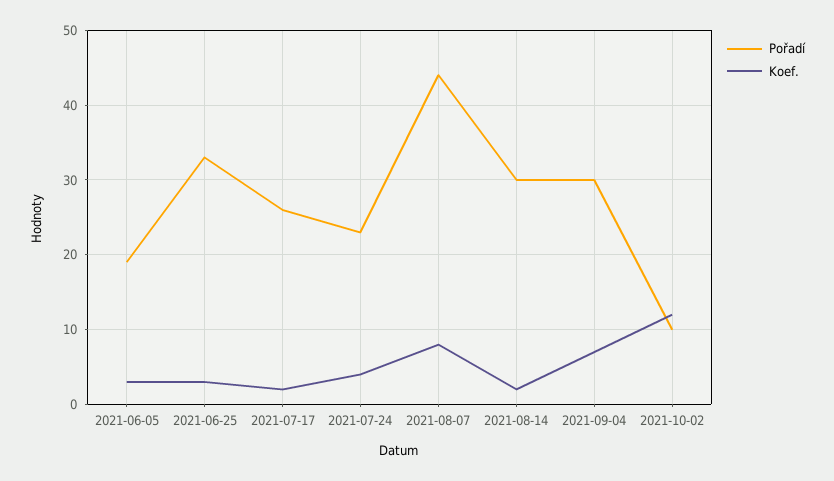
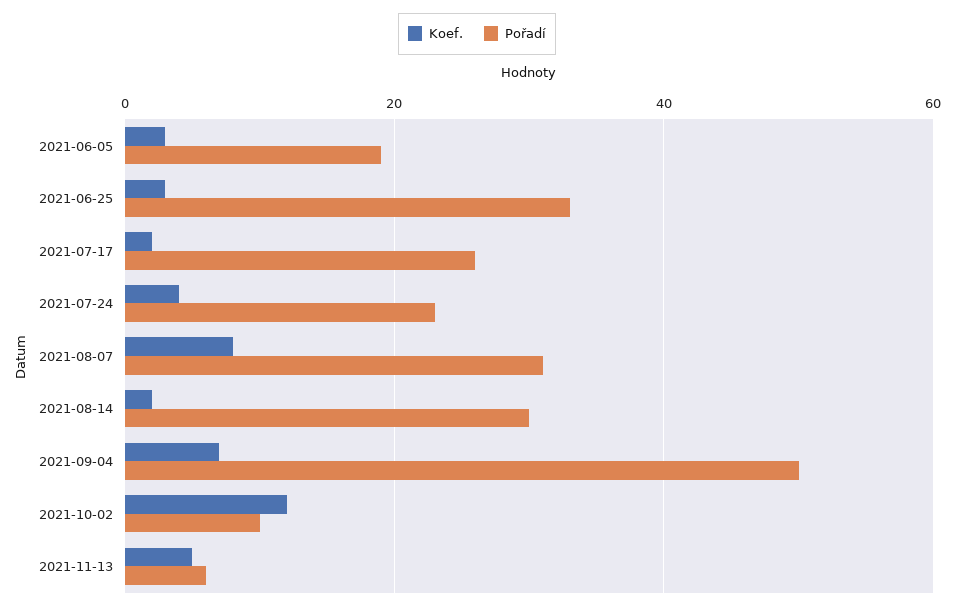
Pořadí, 2021-08-07: 44 -> 30
Pořadí, 2021-09-04: 30 -> 50
Koef., 2021-11-13: none -> 5
Pořadí, 2021-11-13: none -> 5

